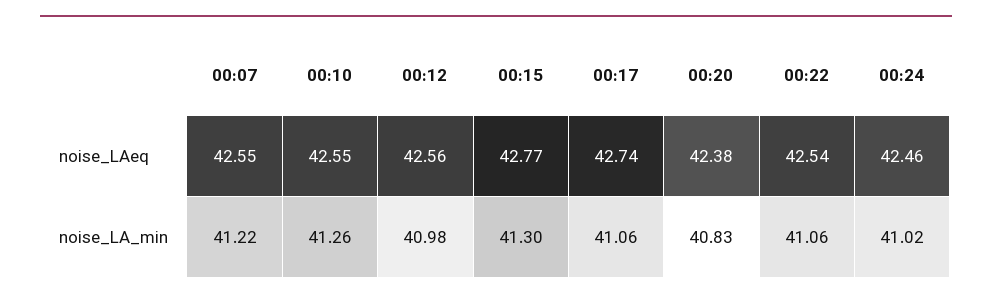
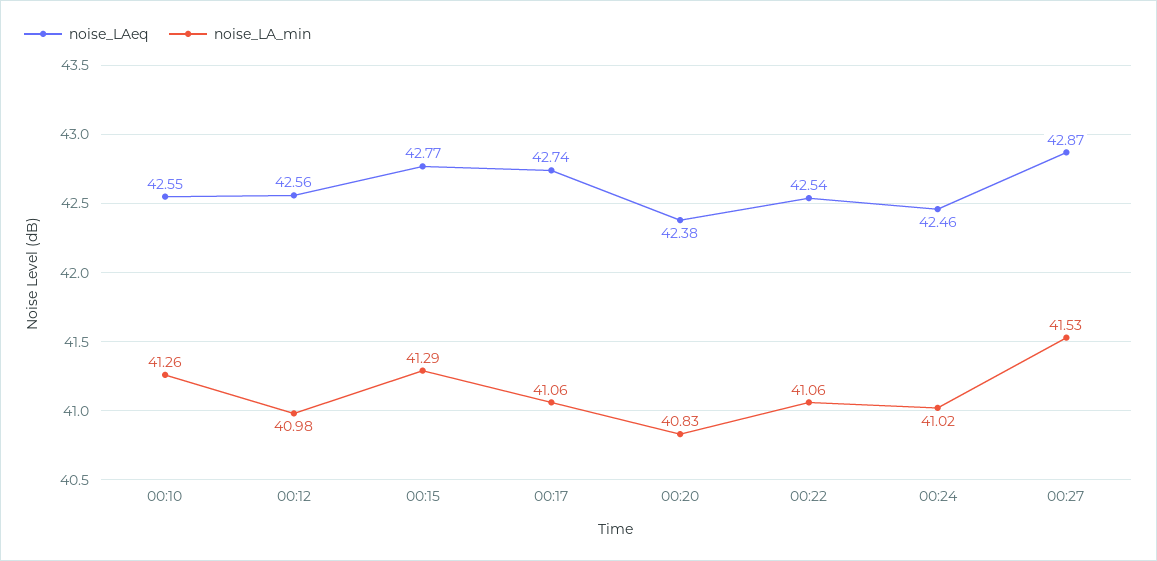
noise_LAeq, 00:07: 42.55 -> none
noise_LA_min, 00:07: 41.22 -> none
noise_LA_min, 00:15: 41.3 -> 41.29
noise_LAeq, 00:27: none -> 42.87
noise_LA_min, 00:27: none -> 41.53

